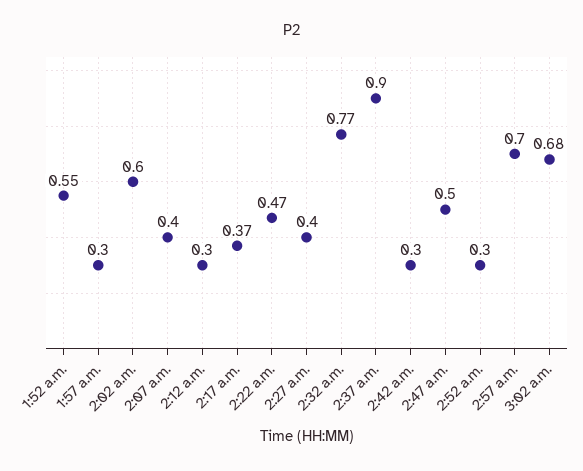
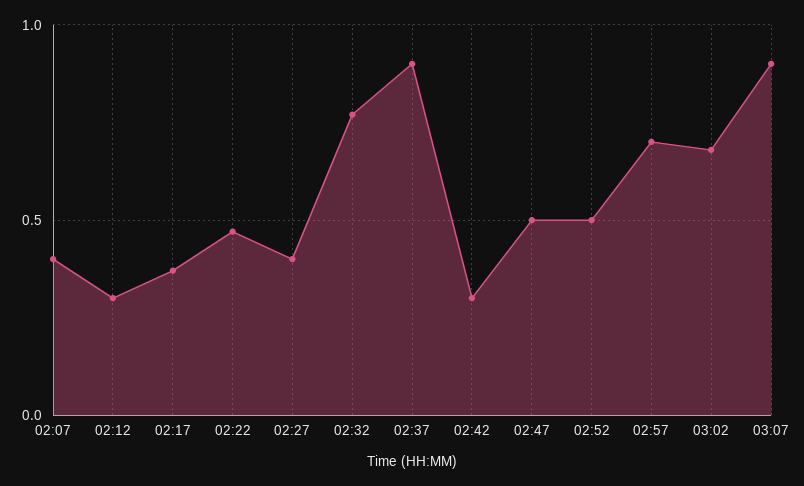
1:52 a.m.: 0.55 -> none
1:57 a.m.: 0.3 -> none
2:02 a.m.: 0.6 -> none
2:52 a.m.: 0.3 -> 0.5
03:07: none -> 0.9

